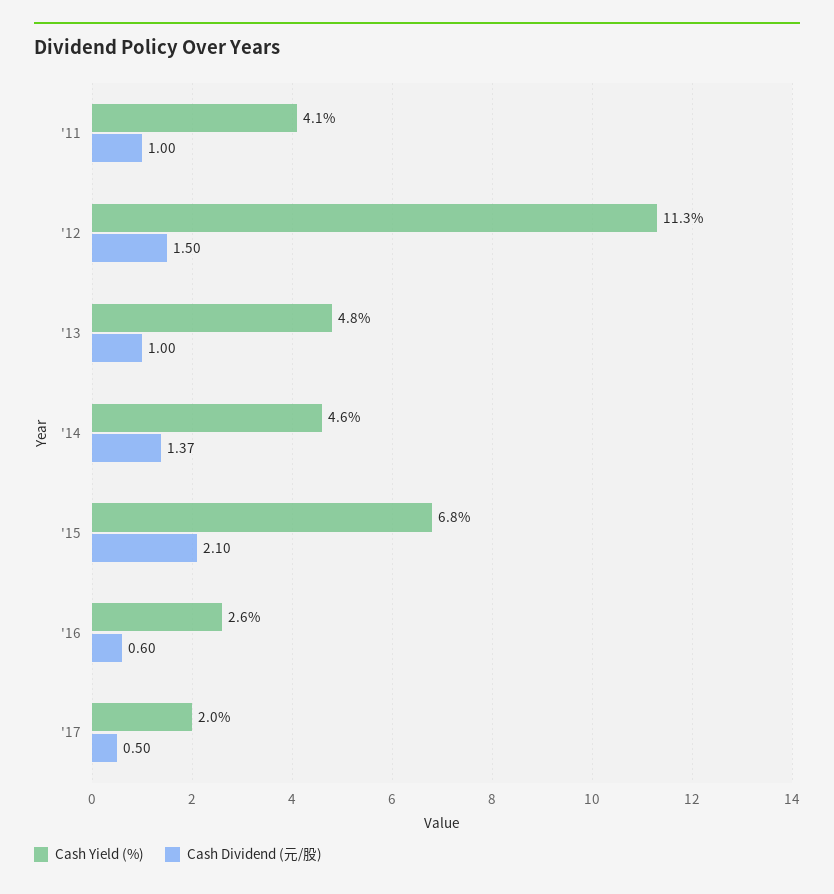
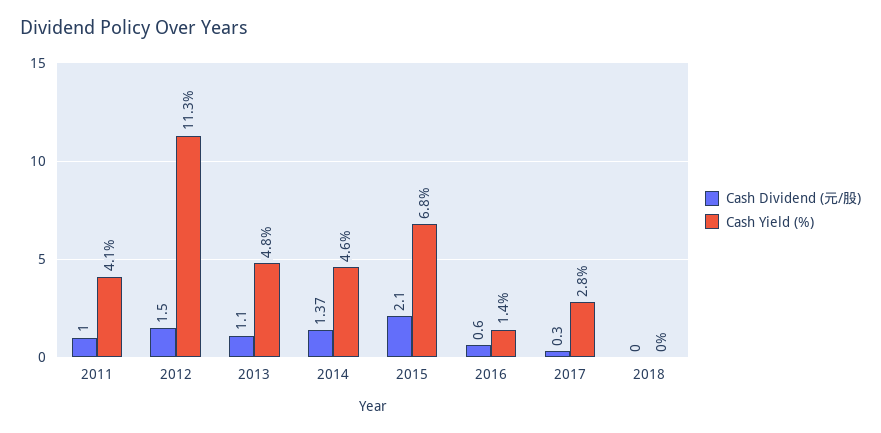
Cash Dividend (元/股), '13: 1 -> 1.1
Cash Yield (%), '16: 2.6 -> 1.4
Cash Yield (%), '17: 2 -> 2.8
Cash Dividend (元/股), '17: 0.5 -> 0.3
Cash Dividend (元/股), 2018: none -> 0
Cash Yield (%), 2018: none -> 0

